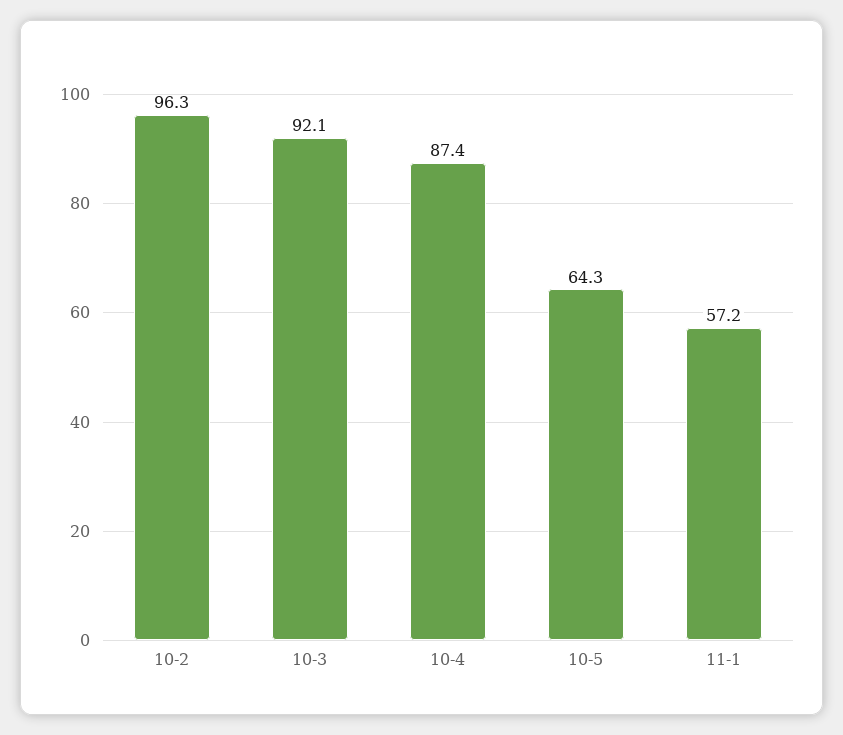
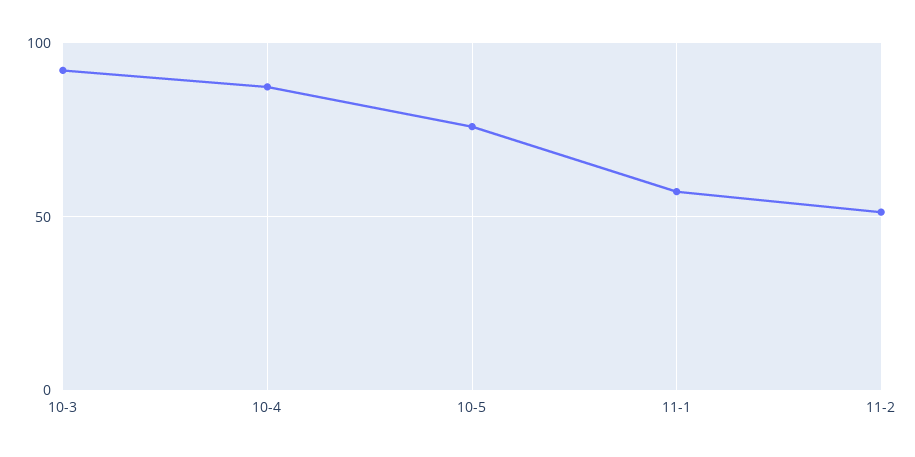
10-2: 96.3 -> none
10-5: 64.3 -> 75
11-2: none -> 50

